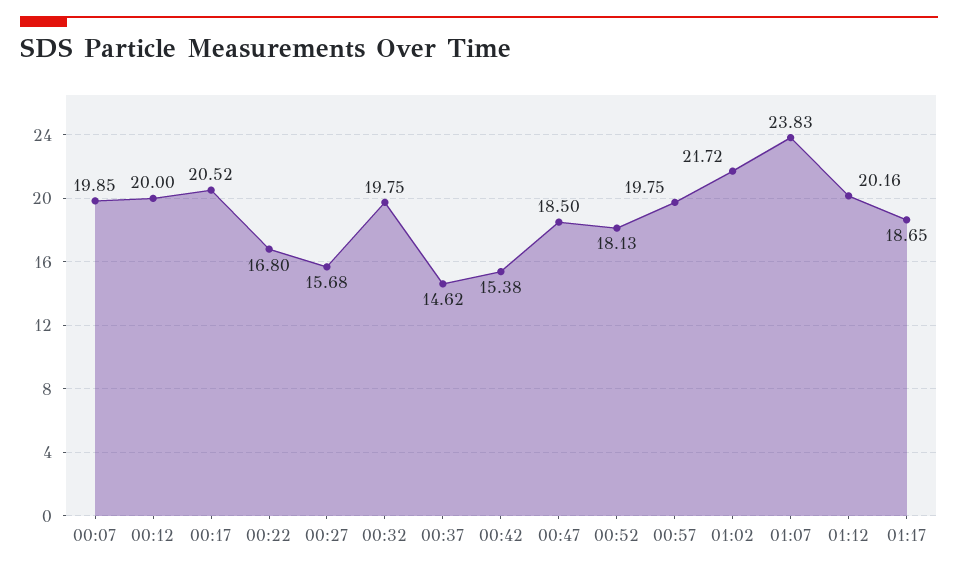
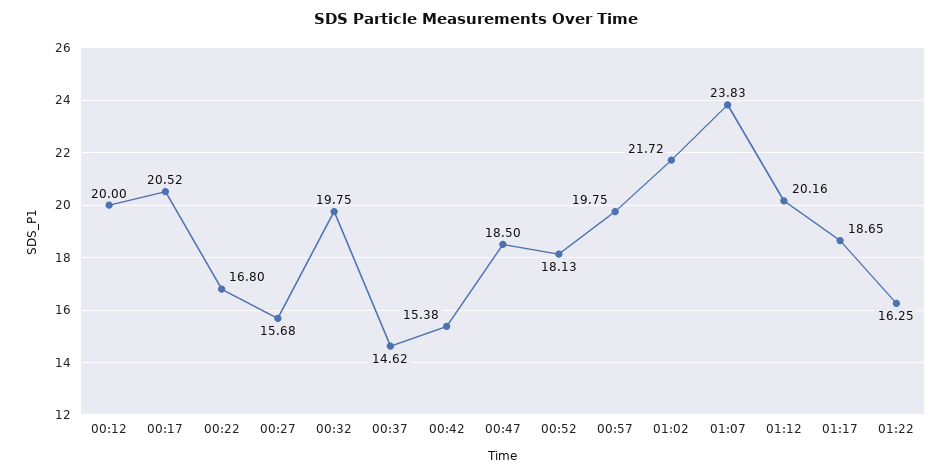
00:07: 19.85 -> none
01:22: none -> 16.25

